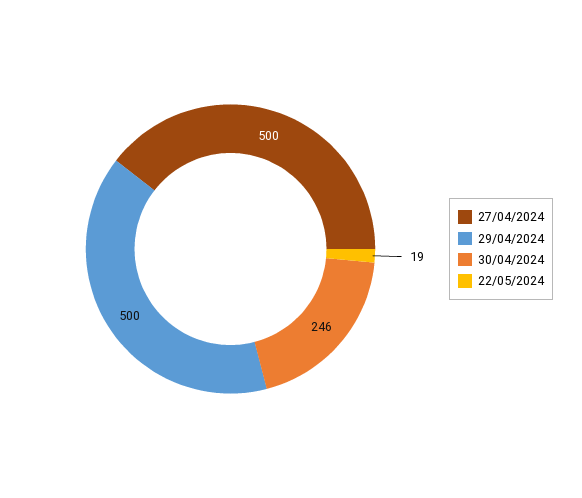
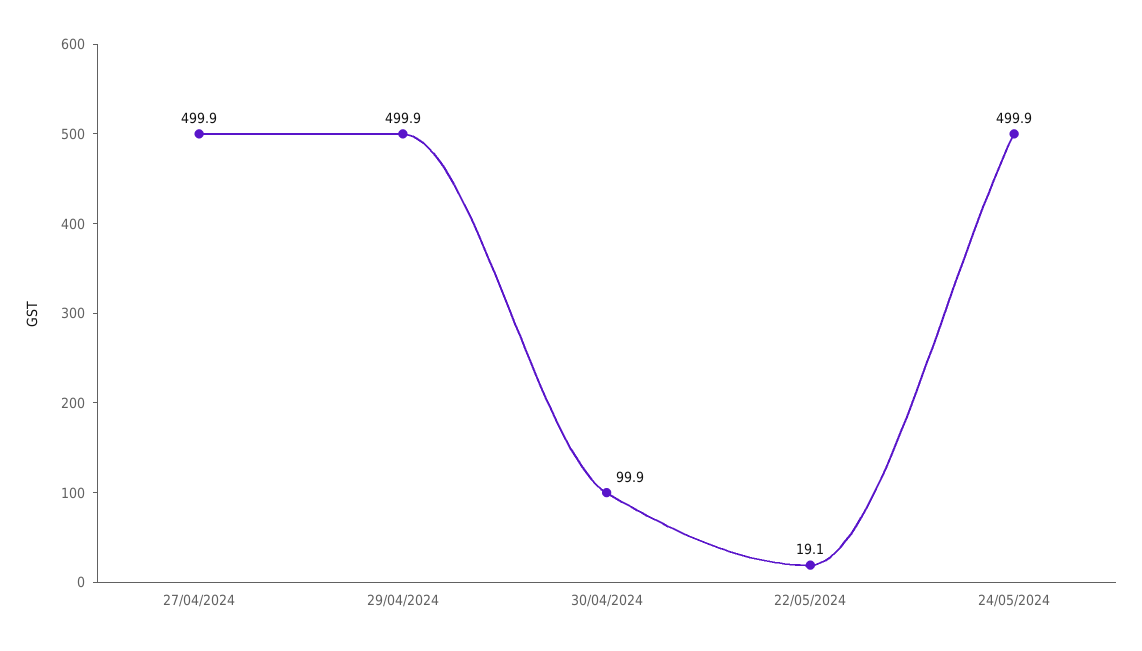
30/04/2024: 246 -> 99.9
24/05/2024: none -> 499.9

